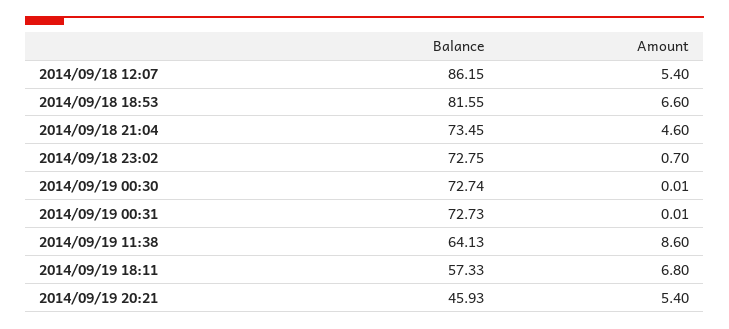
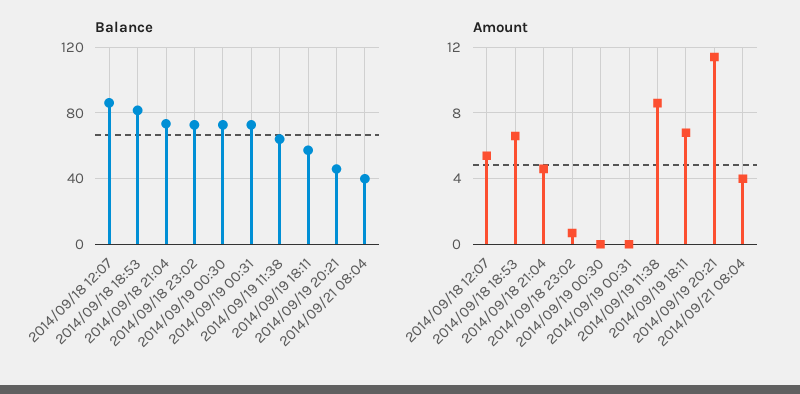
Amount, 2014/09/19 20:21: 5.4 -> 11.5
Balance, 2014/09/21 08:04: none -> 40
Amount, 2014/09/21 08:04: none -> 4

